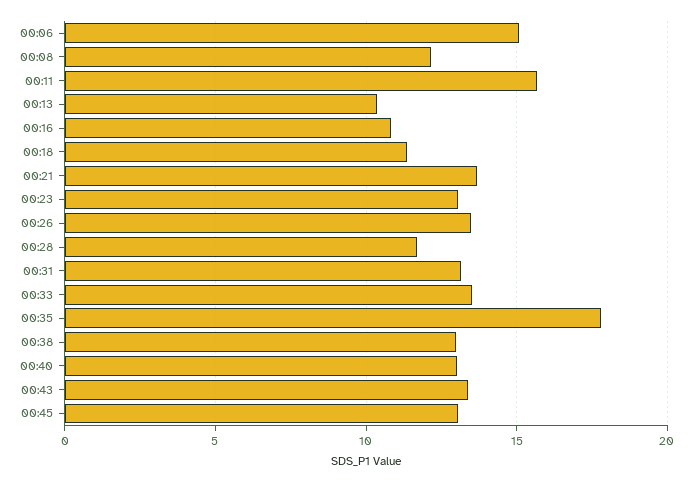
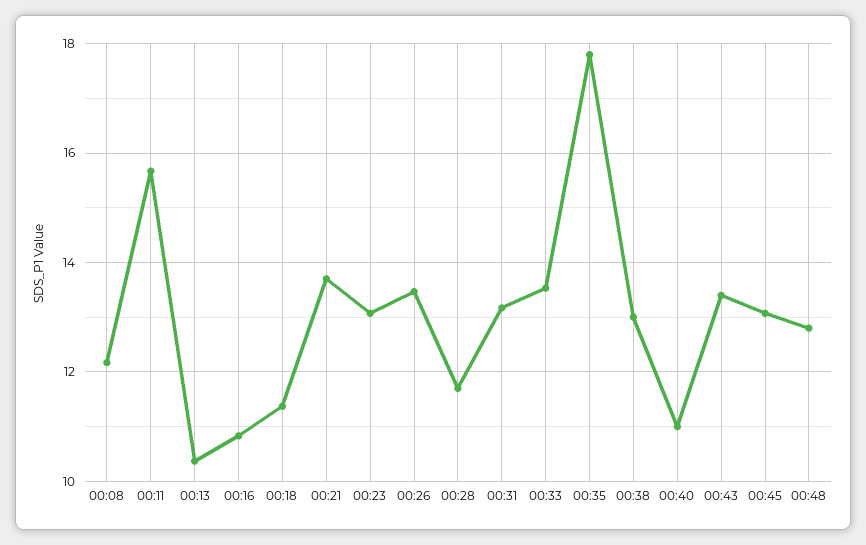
00:06: 15 -> none
00:40: 13 -> 11
00:48: none -> 12.8

